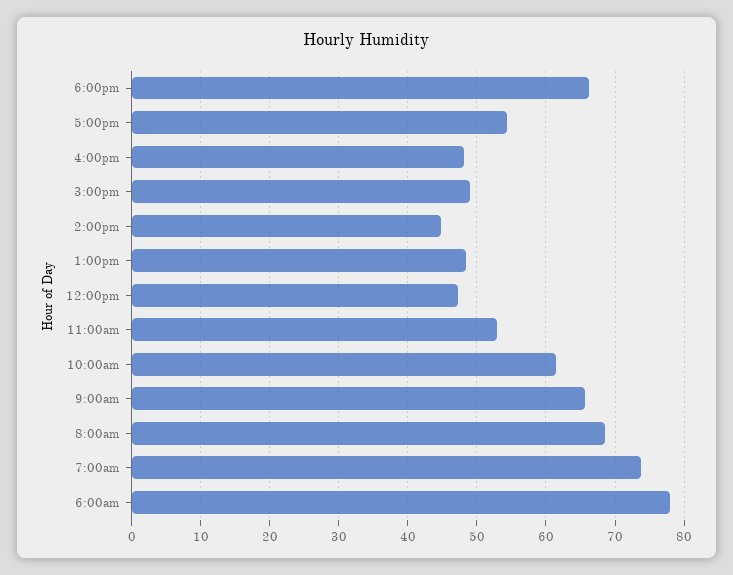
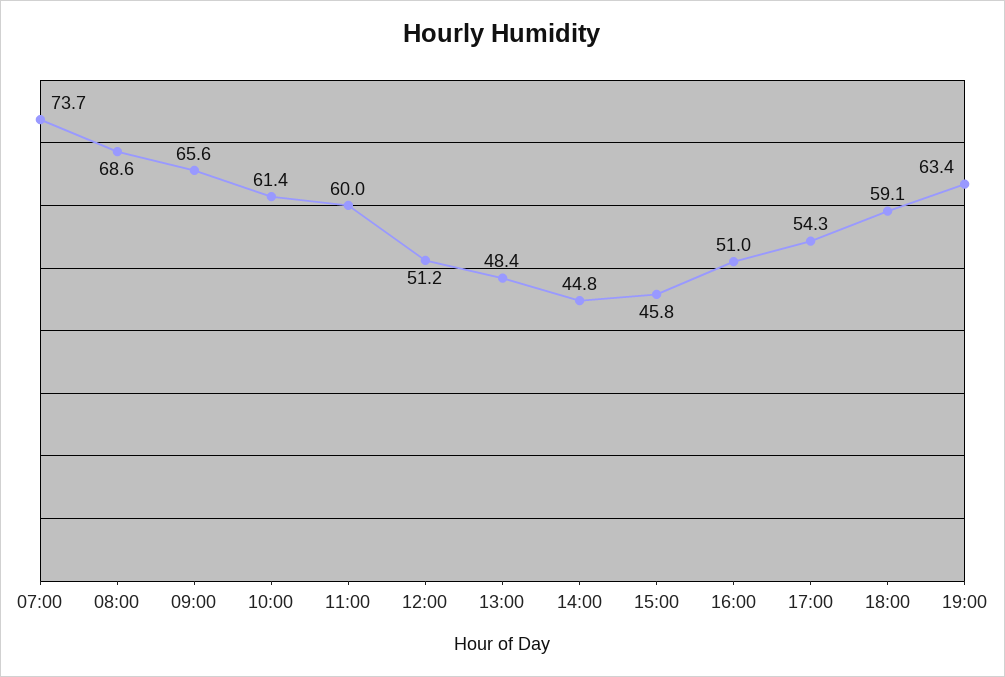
6:00pm: 66 -> 59.1
4:00pm: 48 -> 51
3:00pm: 49 -> 45.8
12:00pm: 47 -> 51.2
11:00am: 53 -> 60
6:00am: 78 -> none
19:00: none -> 63.4

